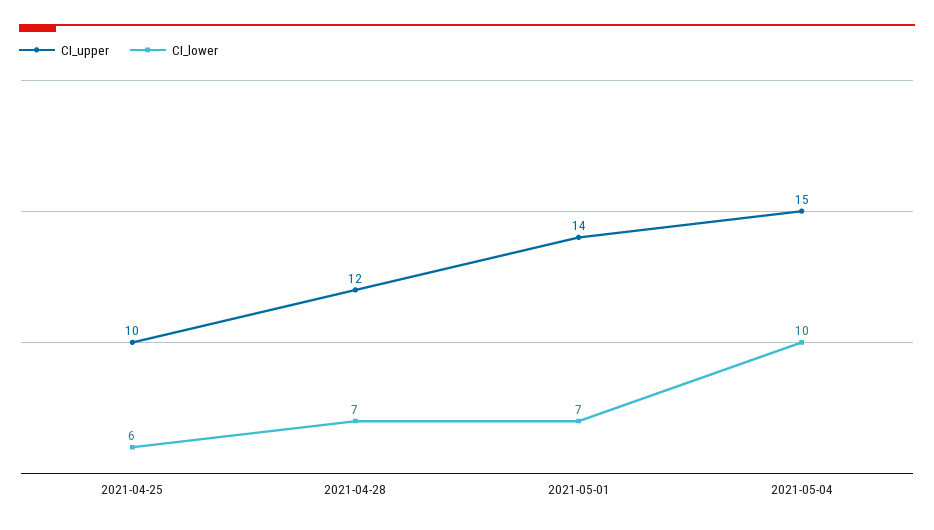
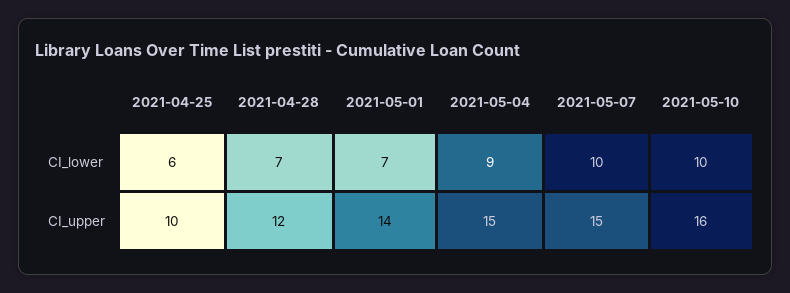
CI_lower, 2021-05-04: 10 -> 9
CI_lower, 2021-05-07: none -> 10
CI_lower, 2021-05-10: none -> 10
CI_upper, 2021-05-07: none -> 15
CI_upper, 2021-05-10: none -> 16

